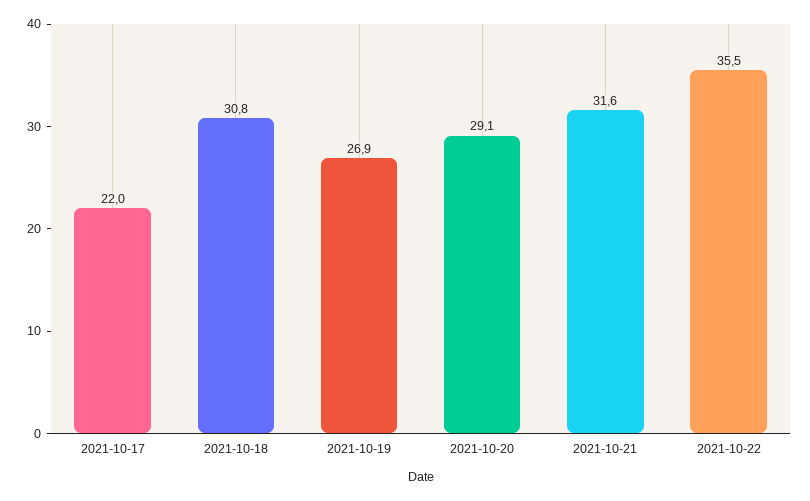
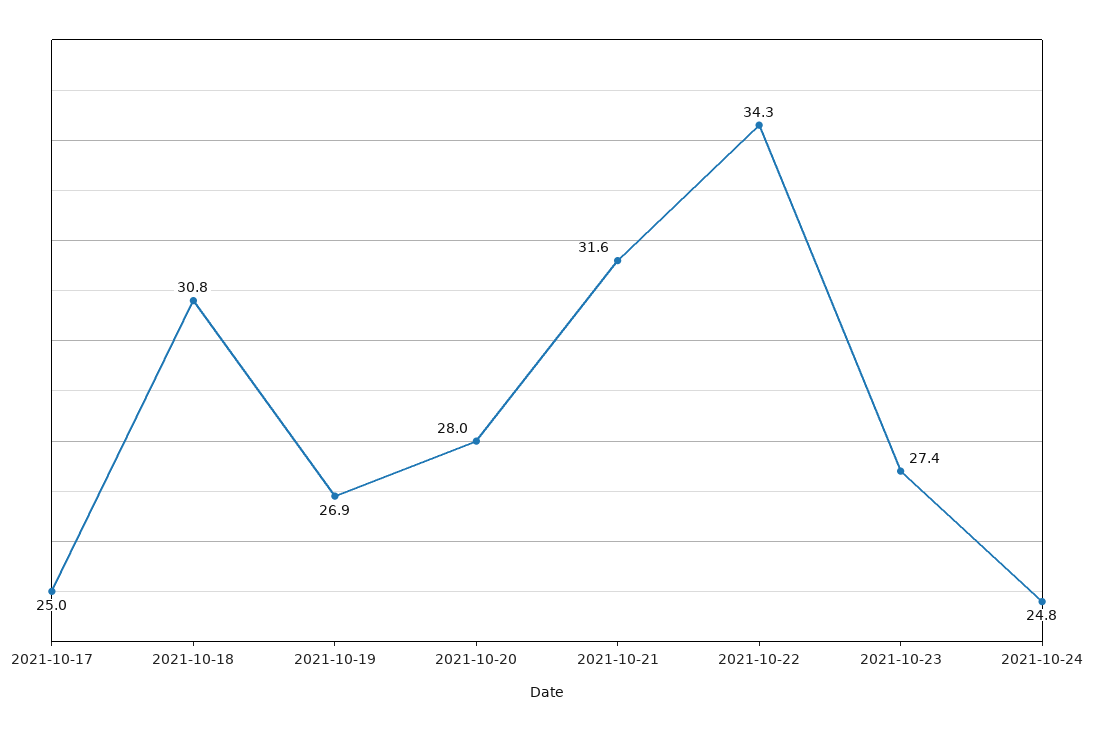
2021-10-17: 22 -> 25
2021-10-20: 29.1 -> 28
2021-10-22: 35.5 -> 34.3
2021-10-23: none -> 27.4
2021-10-24: none -> 24.8

